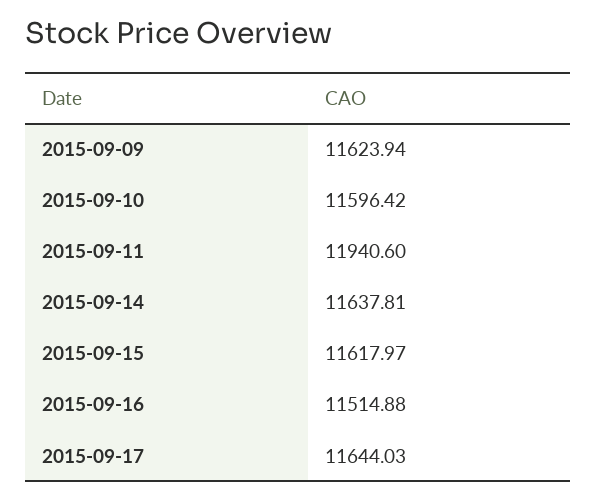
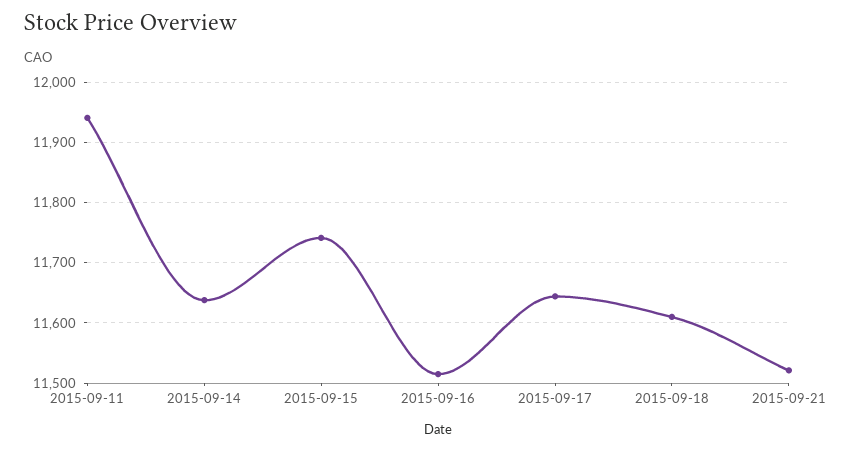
2015-09-09: 11623.94 -> none
2015-09-10: 11596.42 -> none
2015-09-15: 11617.97 -> 11740
2015-09-18: none -> 11610
2015-09-21: none -> 11520

